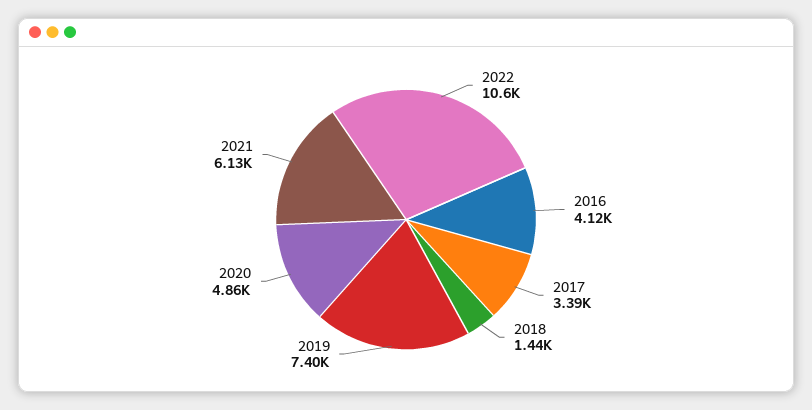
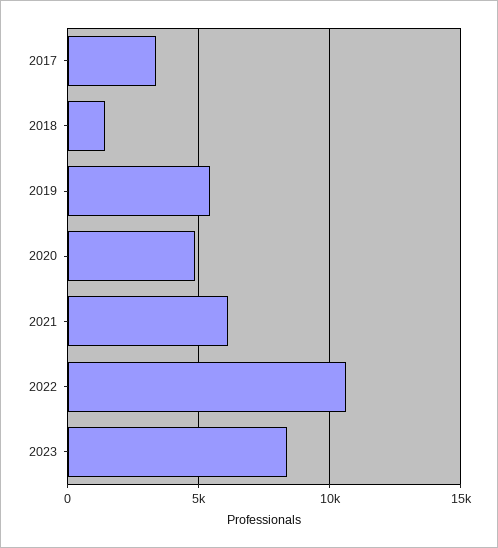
2016: 4120 -> none
2019: 7400 -> 5500
2023: none -> 8500

